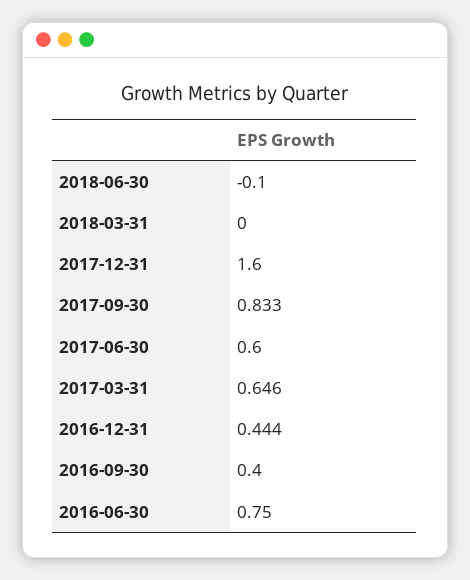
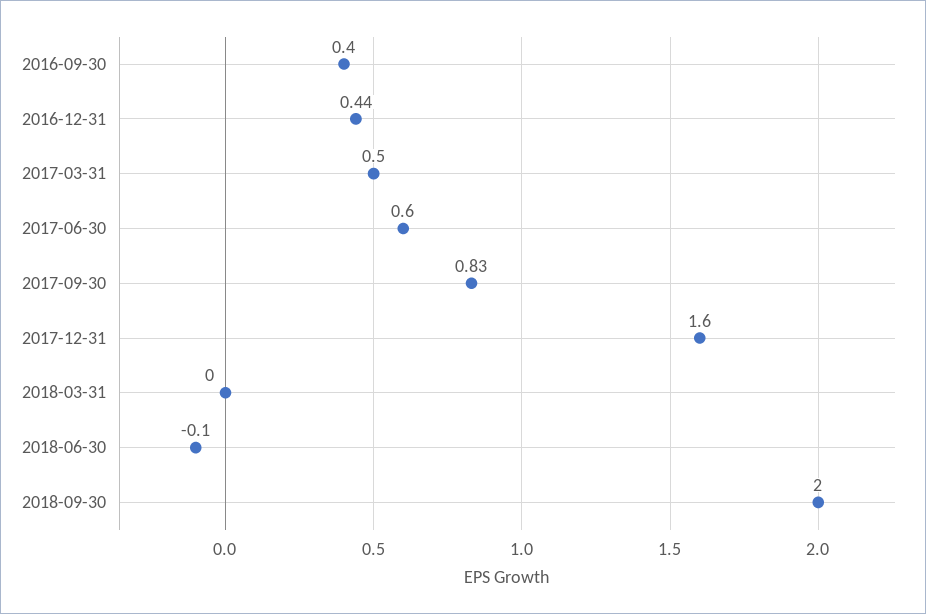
2017-03-31: 0.646 -> 0.5
2016-06-30: 0.75 -> none
2018-09-30: none -> 2

